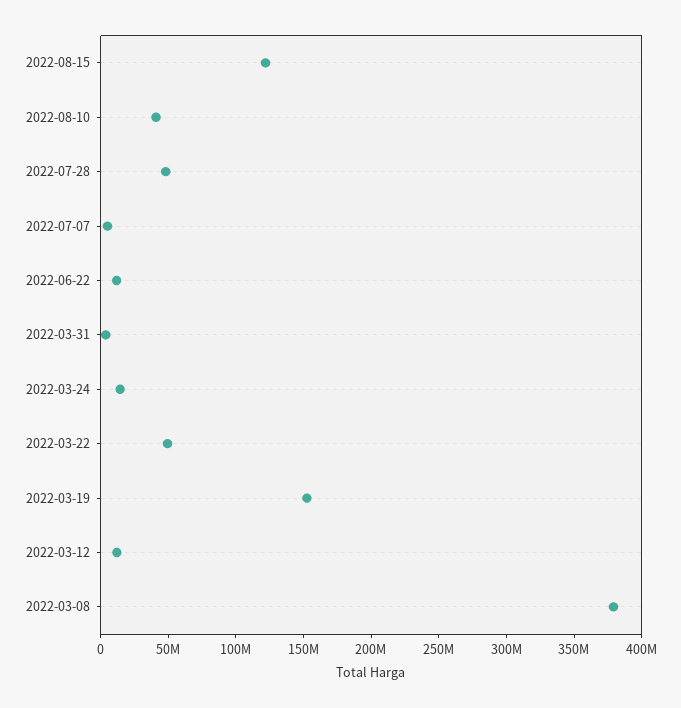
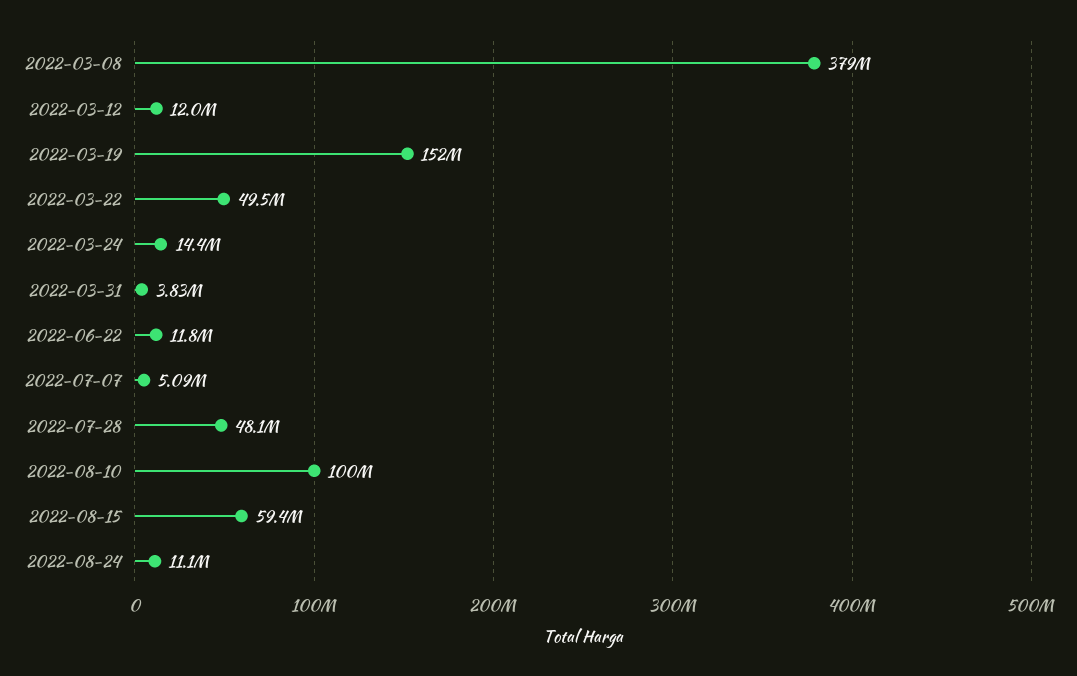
2022-08-15: 120000000 -> 59400000
2022-08-10: 40000000 -> 100000000
2022-08-24: none -> 11100000

